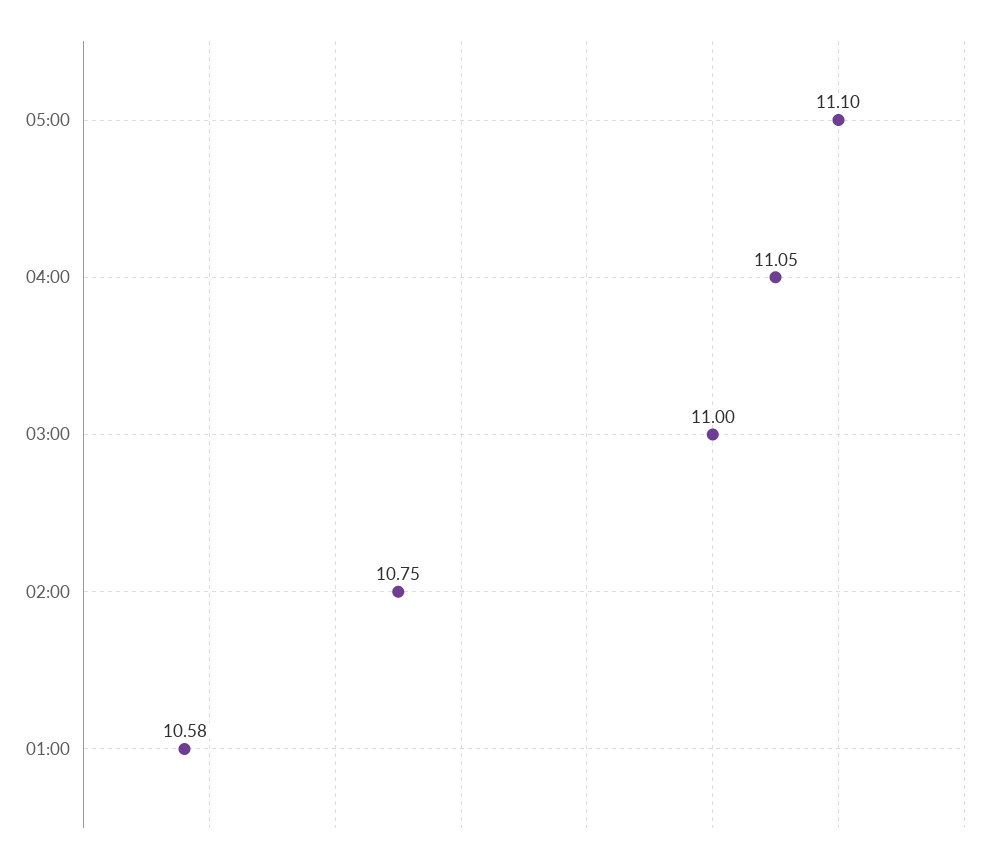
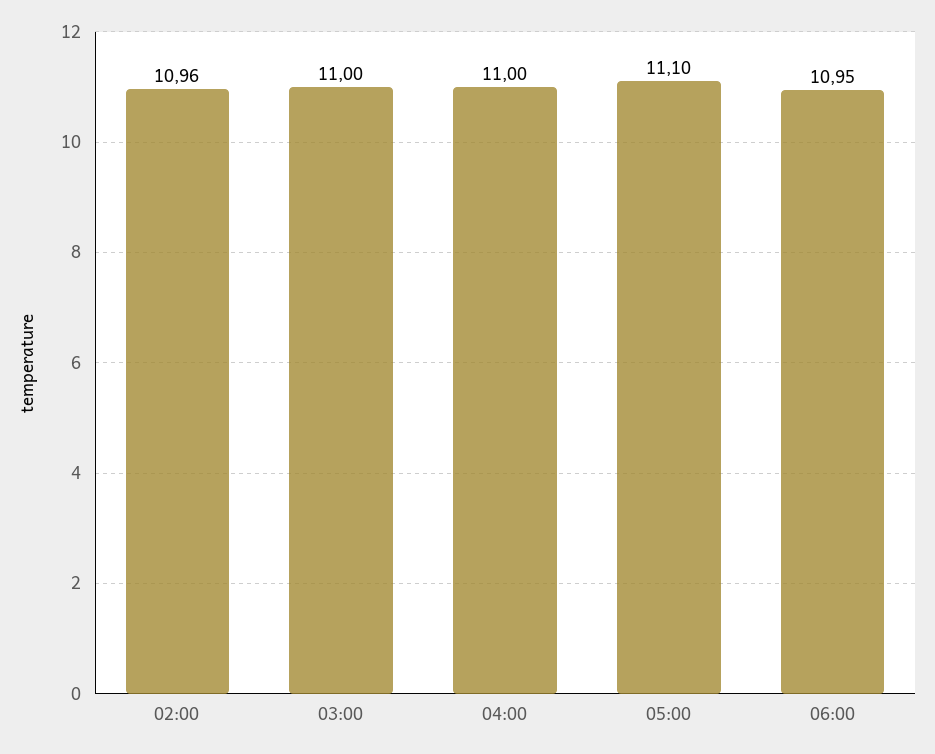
04:00: 11.05 -> 11
02:00: 10.75 -> 10.96
01:00: 10.58 -> none
06:00: none -> 10.95

